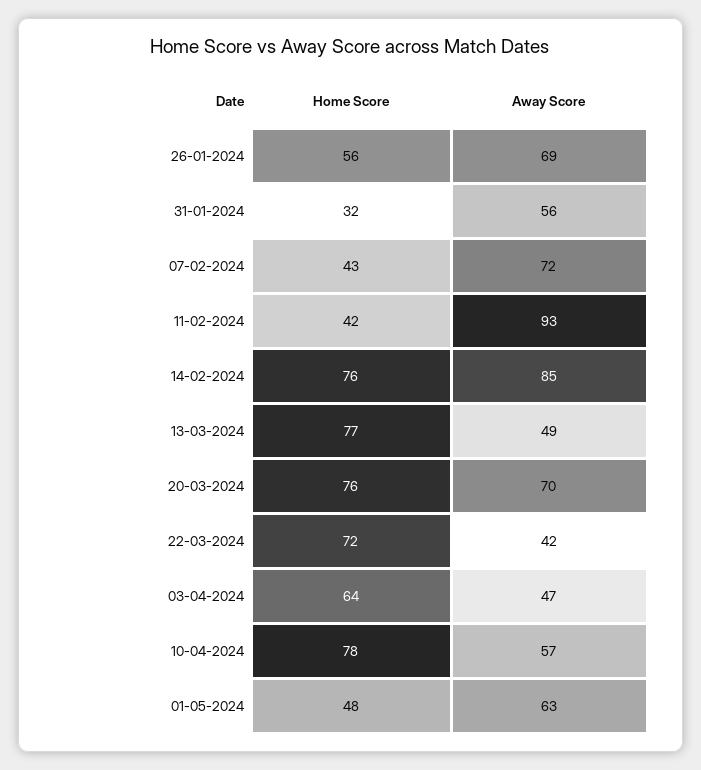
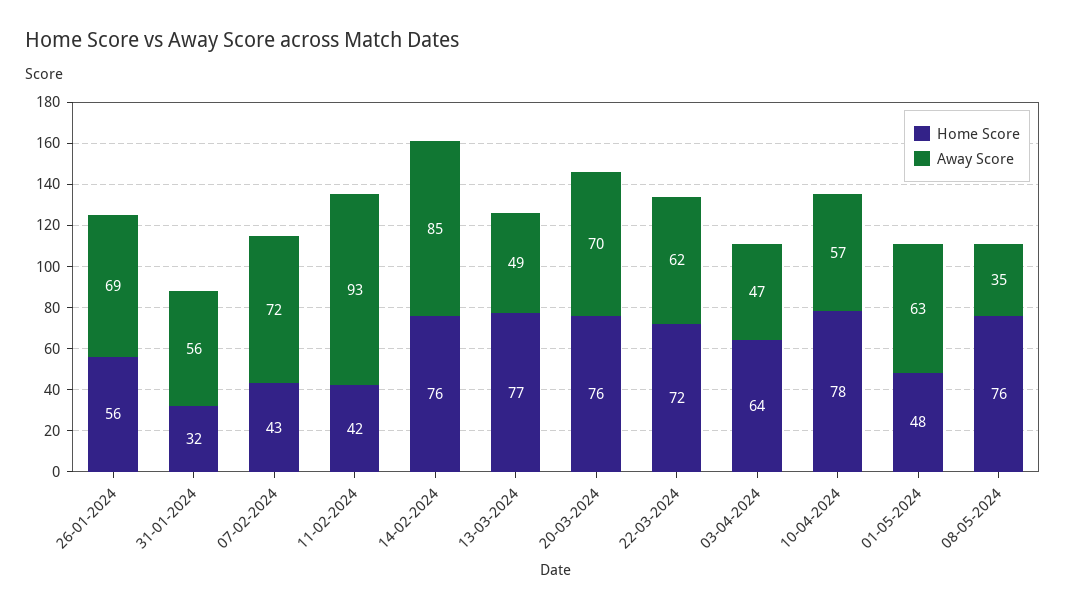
Away Score, 22-03-2024: 42 -> 62
Home Score, 08-05-2024: none -> 76
Away Score, 08-05-2024: none -> 35

